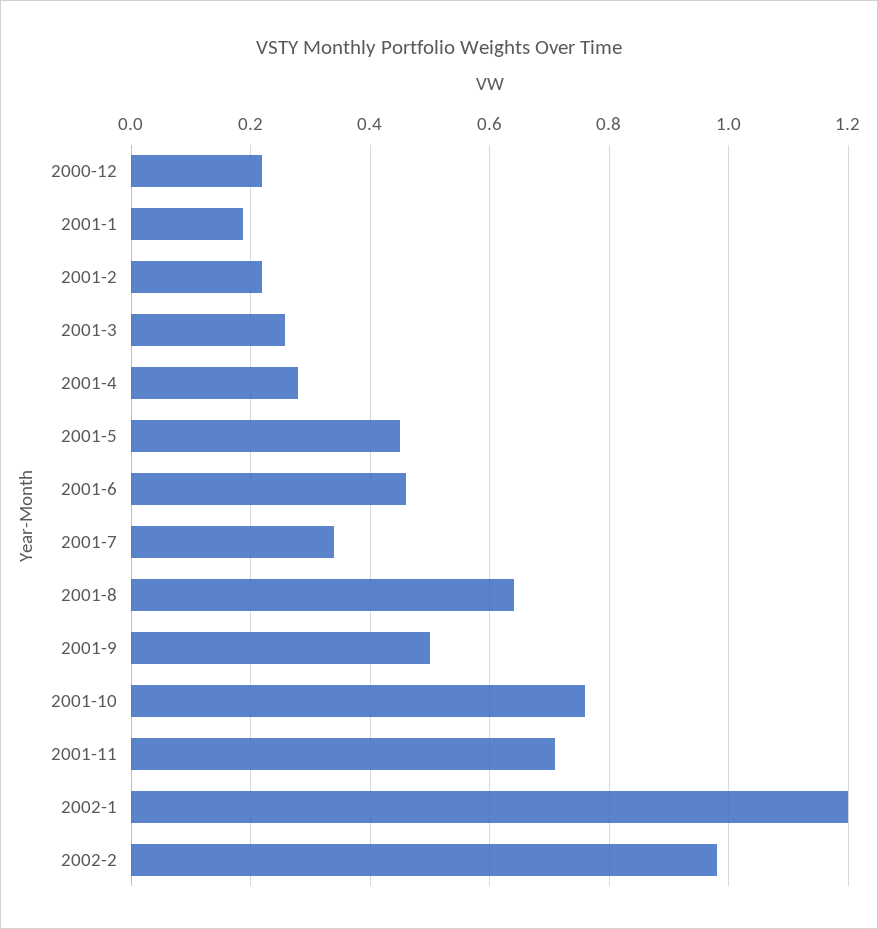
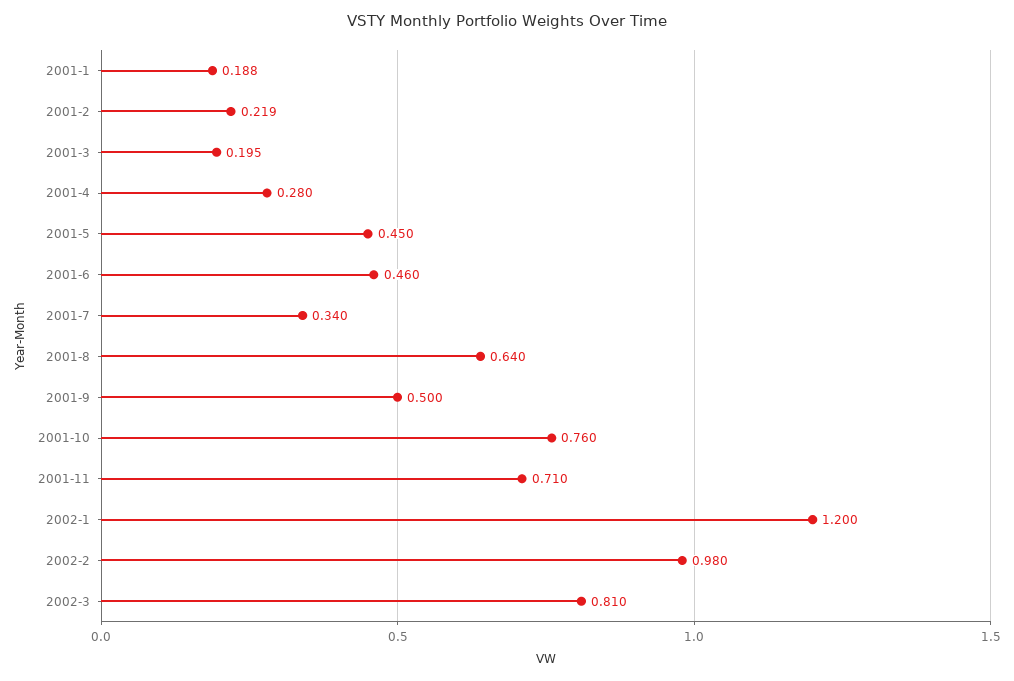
2000-12: 0.22 -> none
2001-3: 0.26 -> 0.195
2002-3: none -> 0.81

